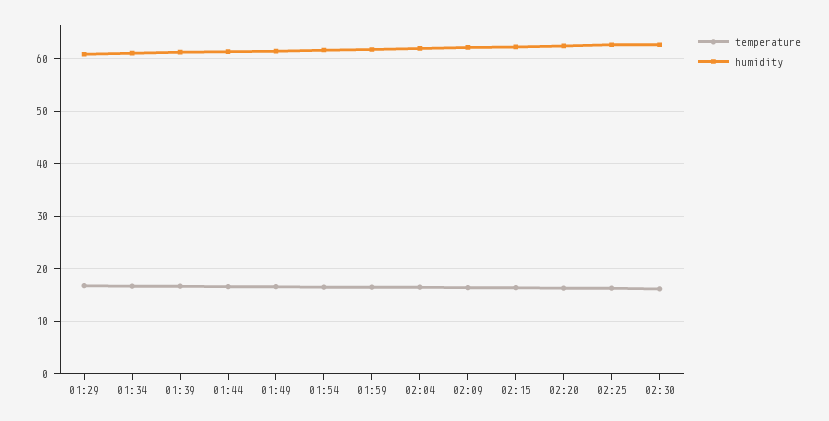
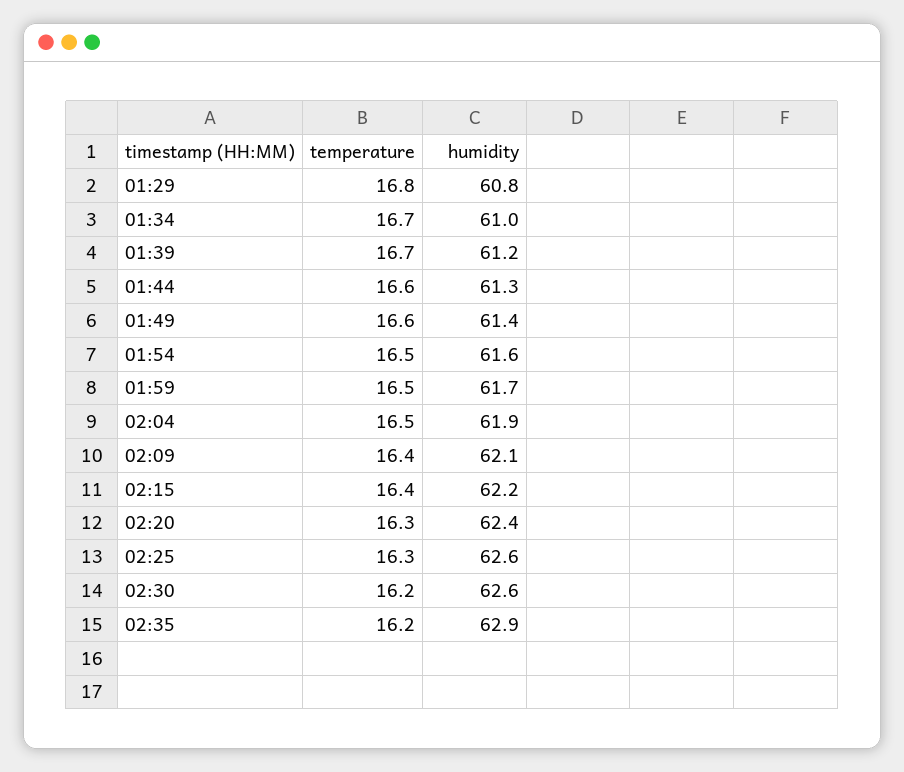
temperature, 02:35: none -> 16.2
humidity, 02:35: none -> 62.9

